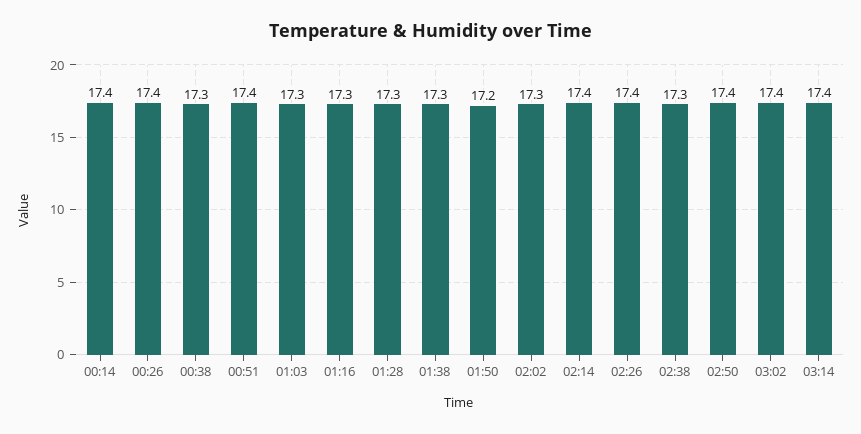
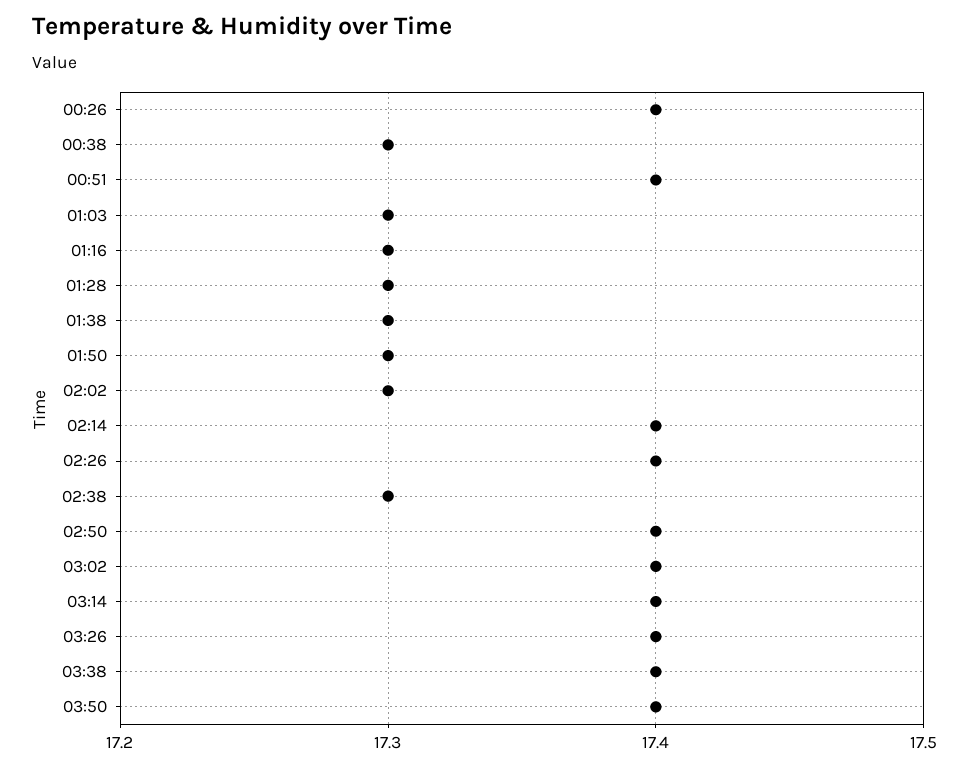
00:14: 17.4 -> none
01:50: 17.2 -> 17.3
03:26: none -> 17.4
03:38: none -> 17.4
03:50: none -> 17.4

